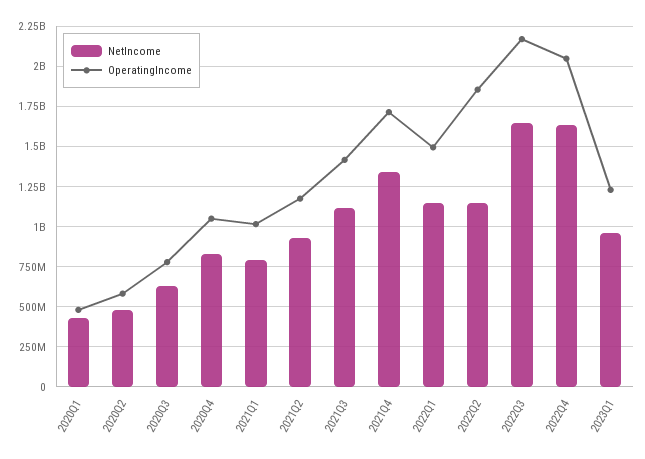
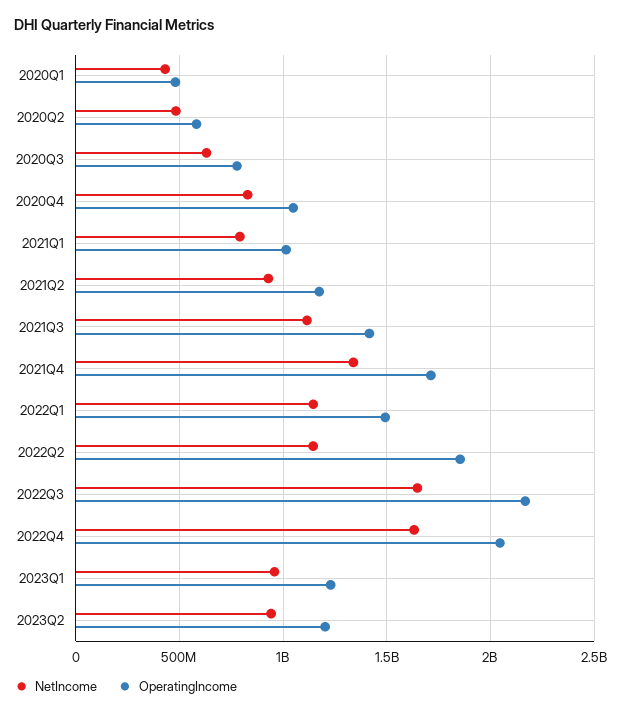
NetIncome, 2023Q2: none -> 950000000
OperatingIncome, 2023Q2: none -> 1200000000

